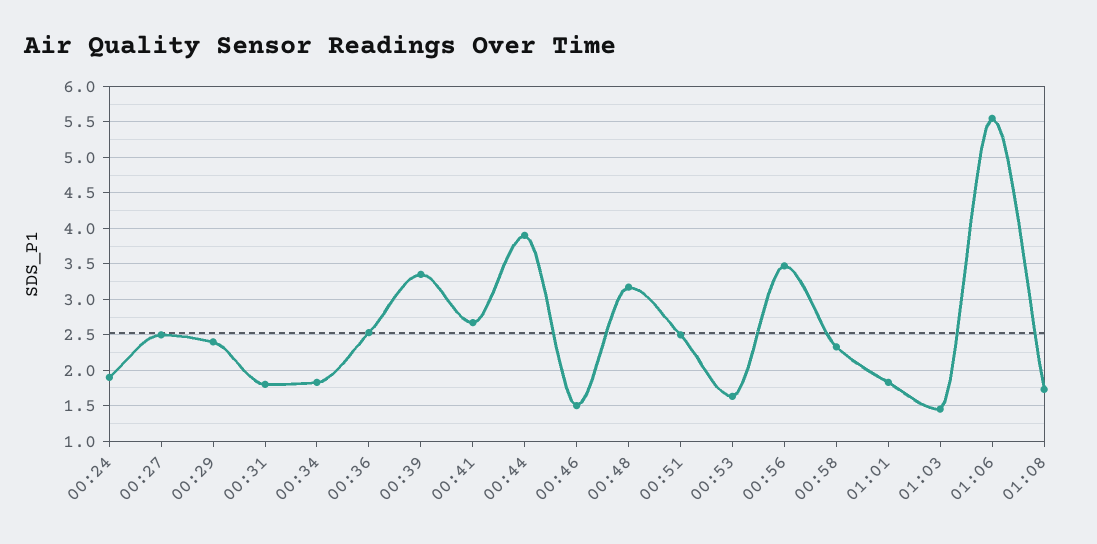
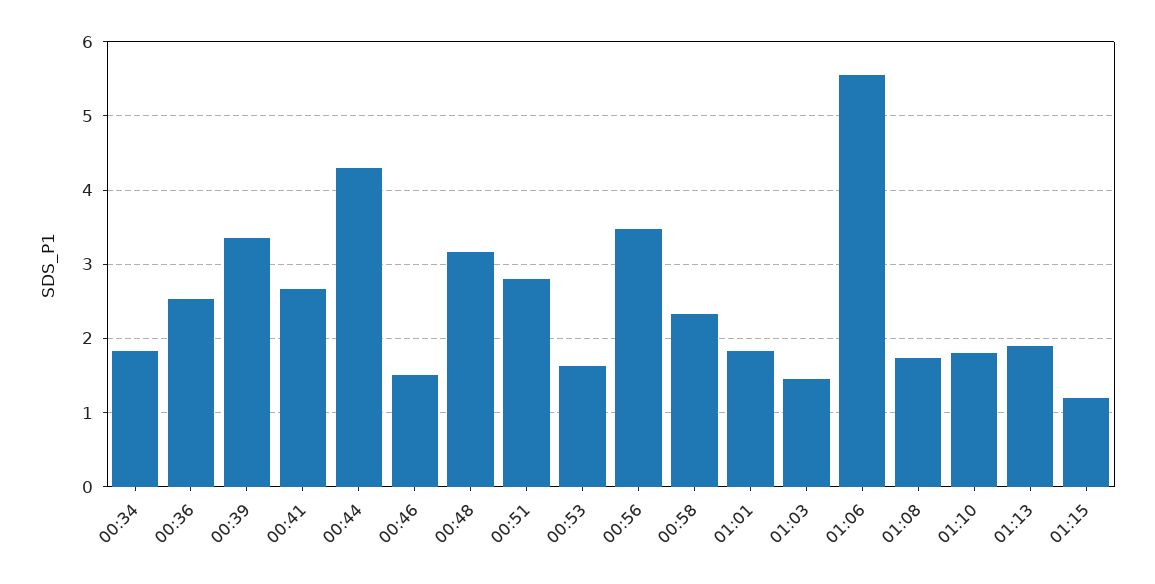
00:24: 1.9 -> none
00:27: 2.5 -> none
00:29: 2.4 -> none
00:31: 1.8 -> none
00:44: 3.9 -> 4.3
00:51: 2.5 -> 2.8
01:10: none -> 1.8
01:13: none -> 1.9
01:15: none -> 1.2

